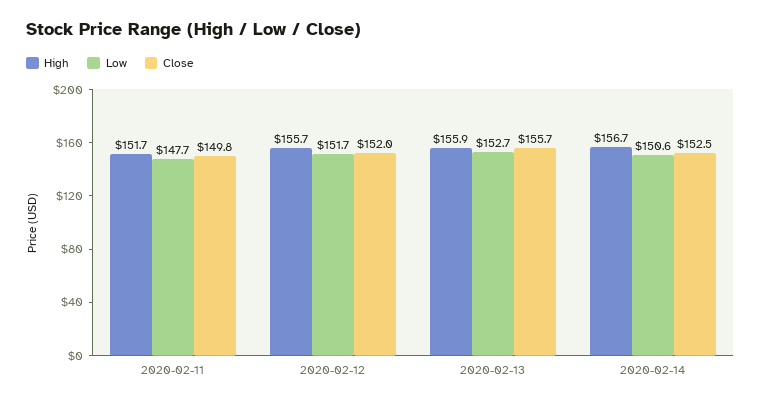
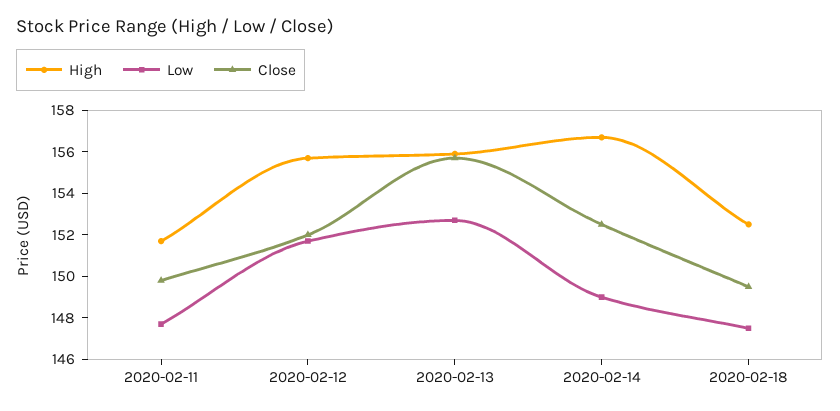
Low, 2020-02-14: 150.6 -> 149
High, 2020-02-18: none -> 152.5
Low, 2020-02-18: none -> 147.5
Close, 2020-02-18: none -> 149.5

